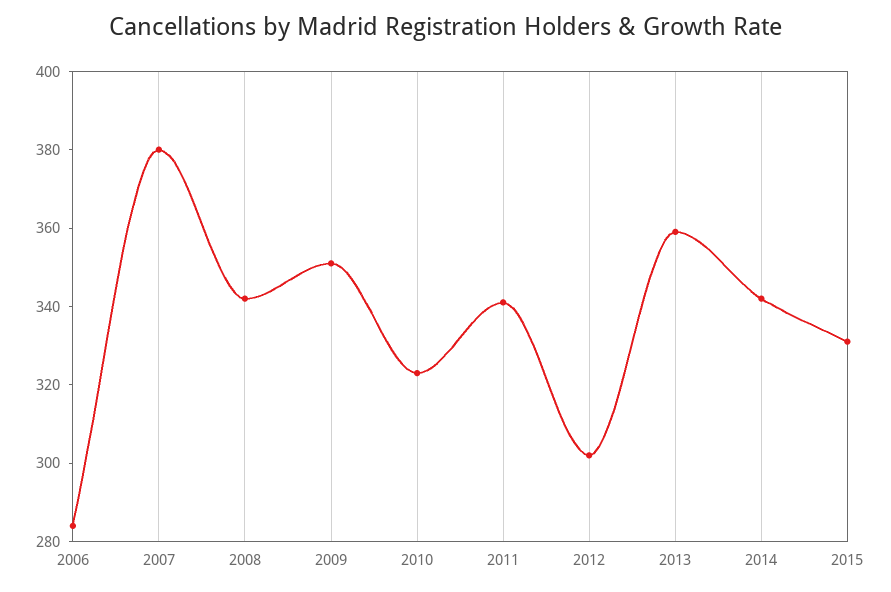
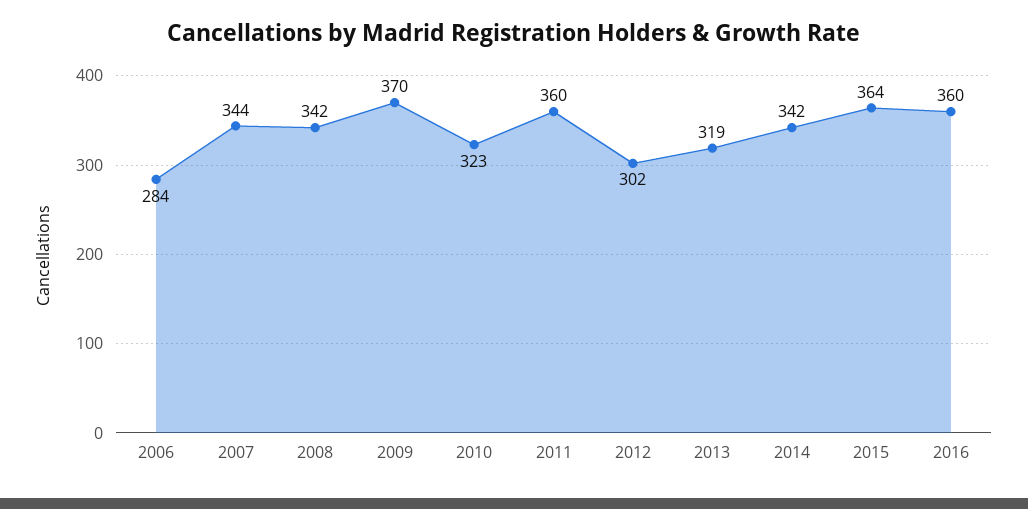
2007: 380 -> 344
2009: 350 -> 370
2011: 340 -> 360
2013: 360 -> 319
2015: 330 -> 364
2016: none -> 360

